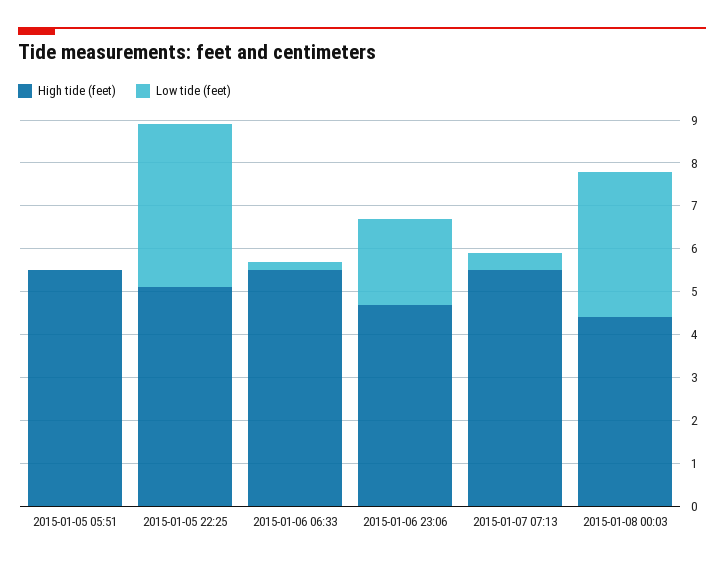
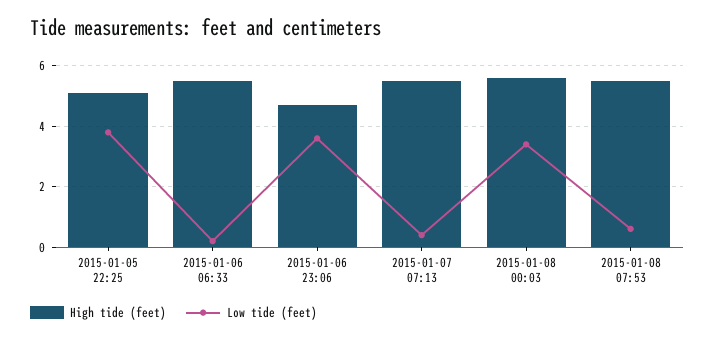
High tide (feet), 2015-01-05 05:51: 5.5 -> none
Low tide (feet), 2015-01-05 05:51: 0 -> none
Low tide (feet), 2015-01-06 23:06: 2 -> 3.5
High tide (feet), 2015-01-08 00:03: 4.5 -> 5.5
High tide (feet), 2015-01-08 07:53: none -> 5.5
Low tide (feet), 2015-01-08 07:53: none -> 0.5

